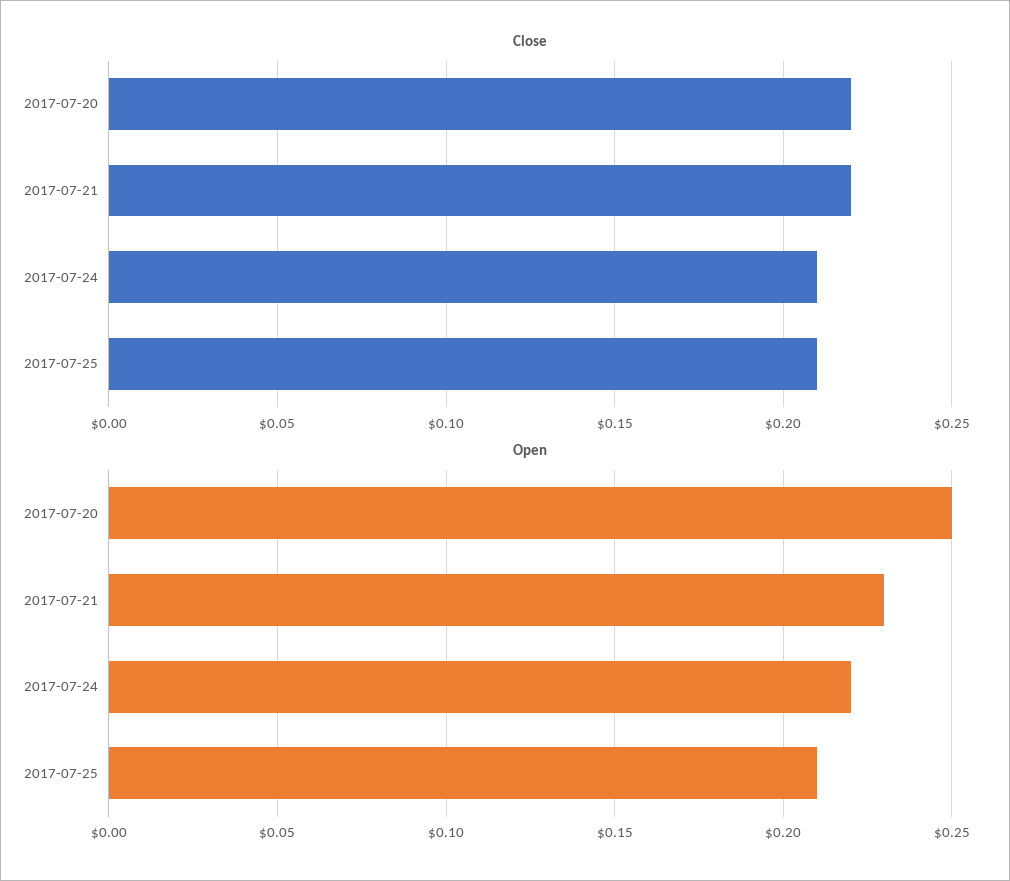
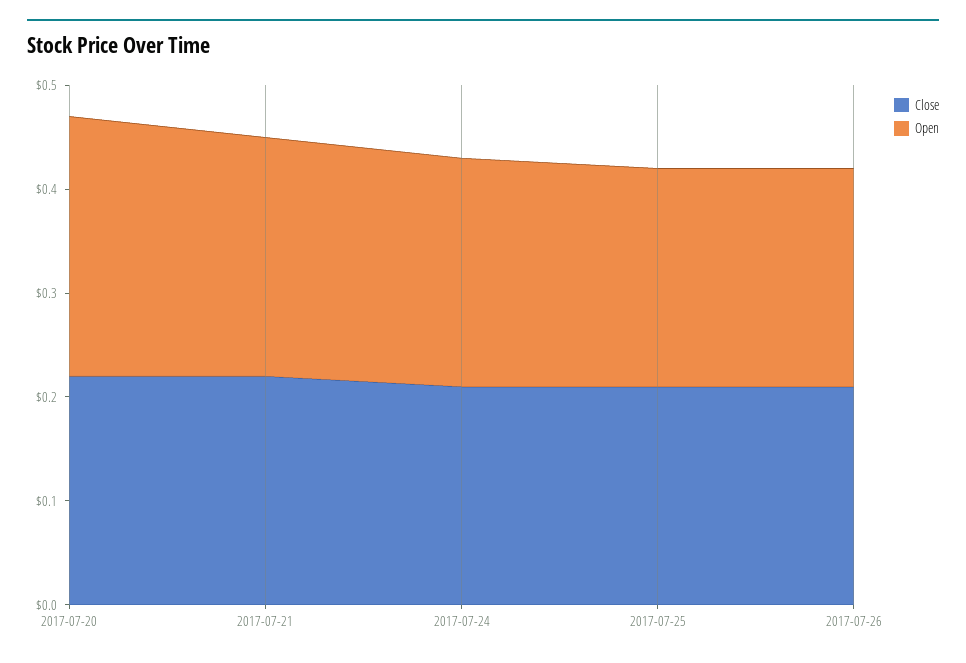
Close, 2017-07-26: none -> 0.21
Open, 2017-07-26: none -> 0.21

